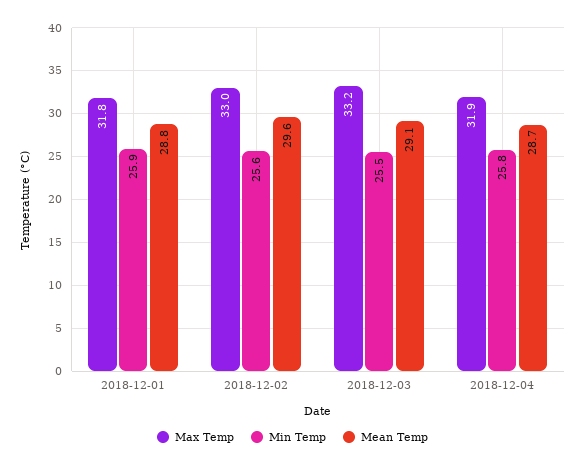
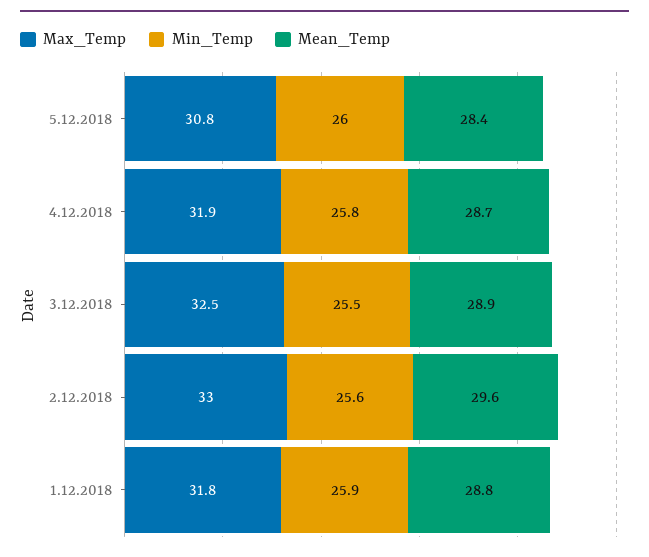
Max Temp, 2018-12-03: 33.2 -> 32.5
Mean Temp, 2018-12-03: 29.1 -> 28.9
Max Temp, 5.12.2018: none -> 30.8
Min Temp, 5.12.2018: none -> 26
Mean Temp, 5.12.2018: none -> 28.4

